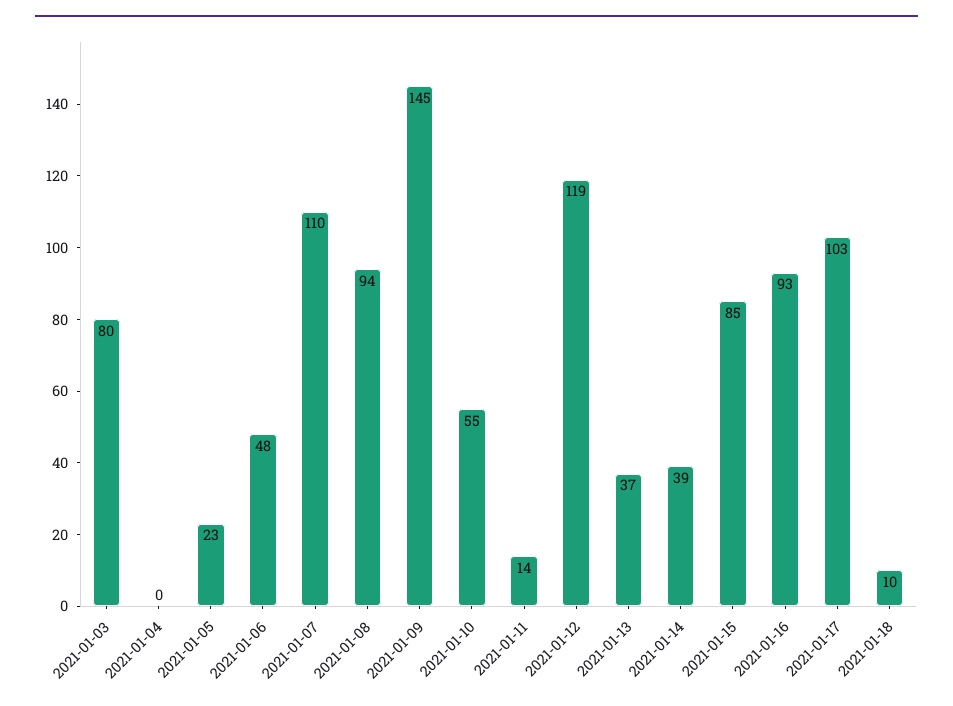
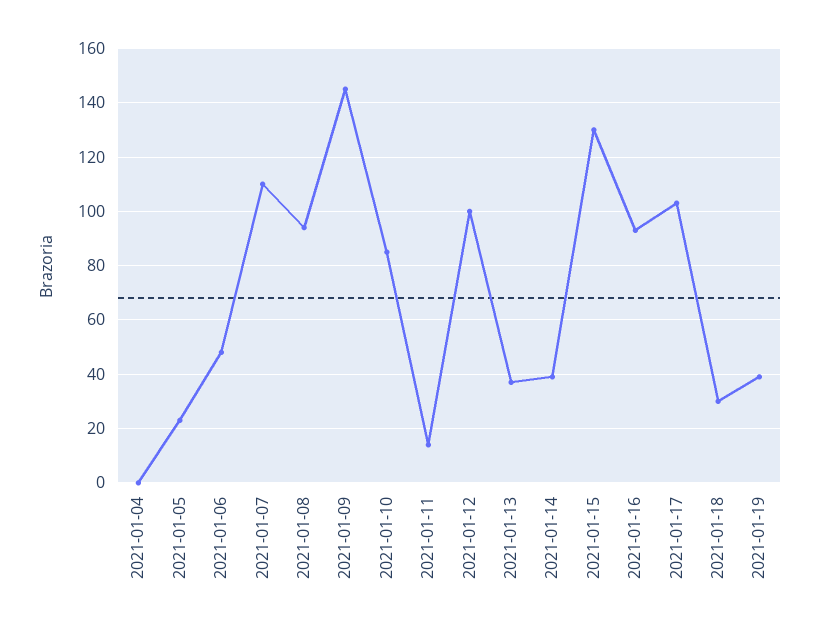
2021-01-03: 80 -> none
2021-01-10: 55 -> 85
2021-01-12: 119 -> 100
2021-01-15: 85 -> 130
2021-01-18: 10 -> 30
2021-01-19: none -> 40

